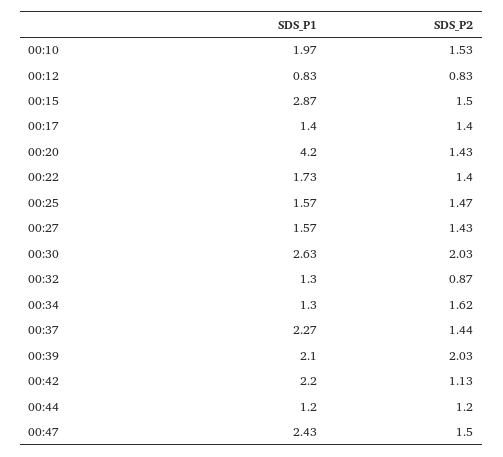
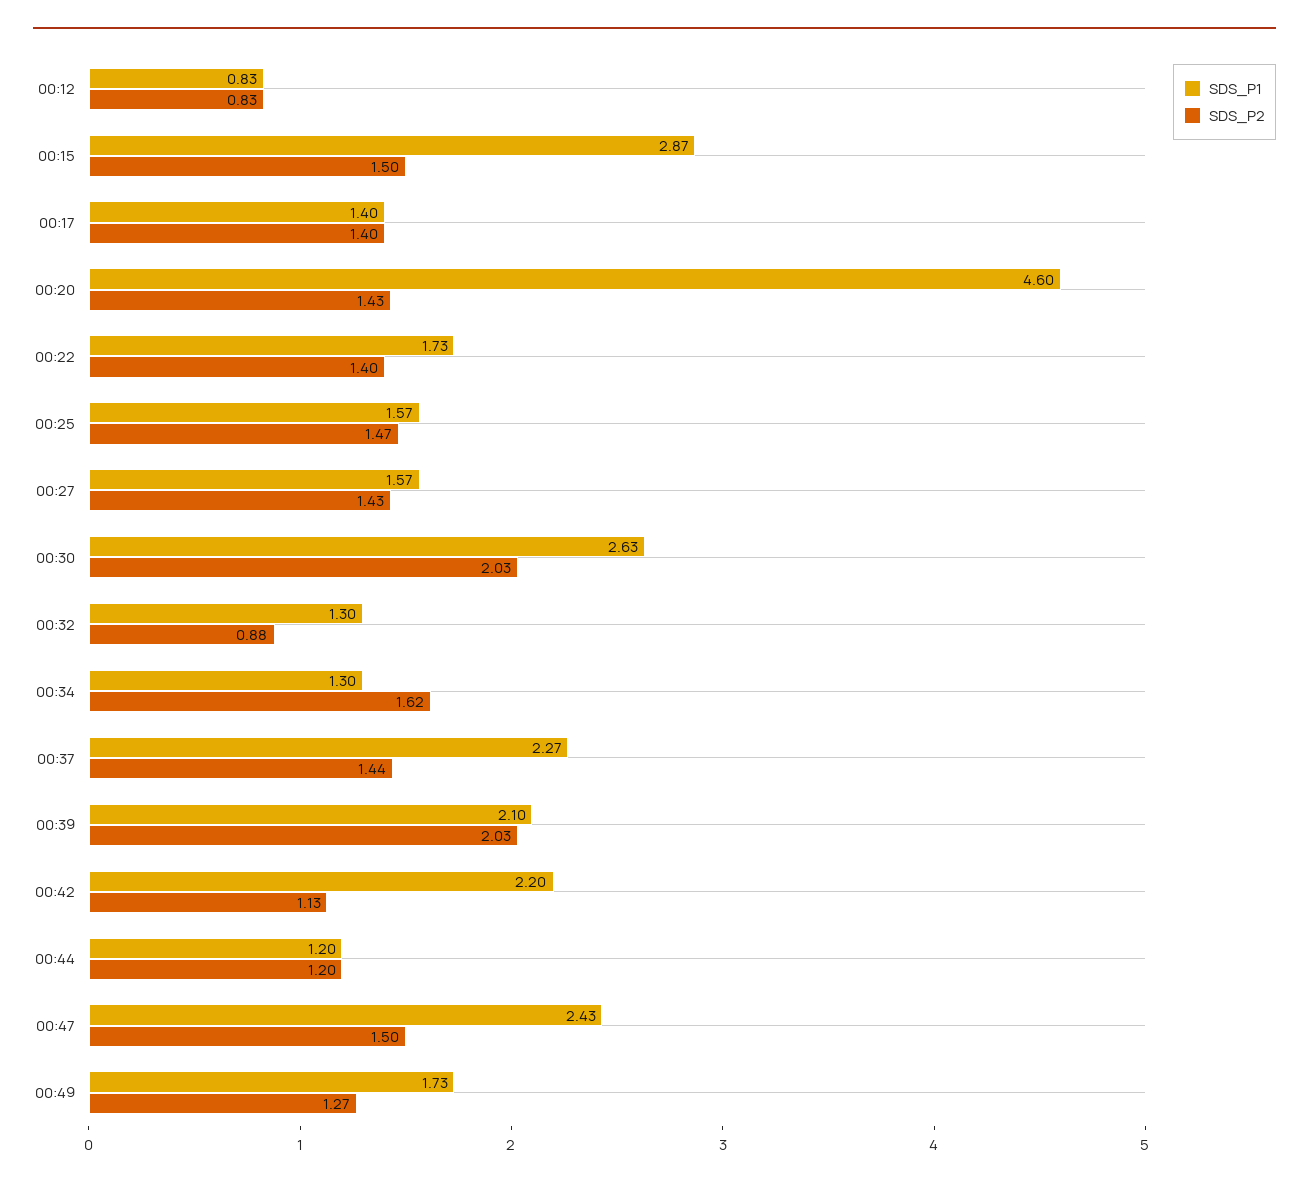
SDS_P1, 00:10: 1.97 -> none
SDS_P2, 00:10: 1.53 -> none
SDS_P1, 00:20: 4.2 -> 4.6
SDS_P2, 00:32: 0.87 -> 0.88
SDS_P1, 00:49: none -> 1.73
SDS_P2, 00:49: none -> 1.27

